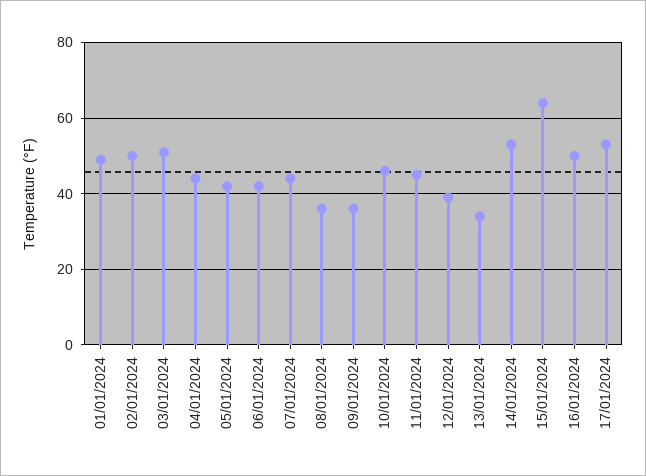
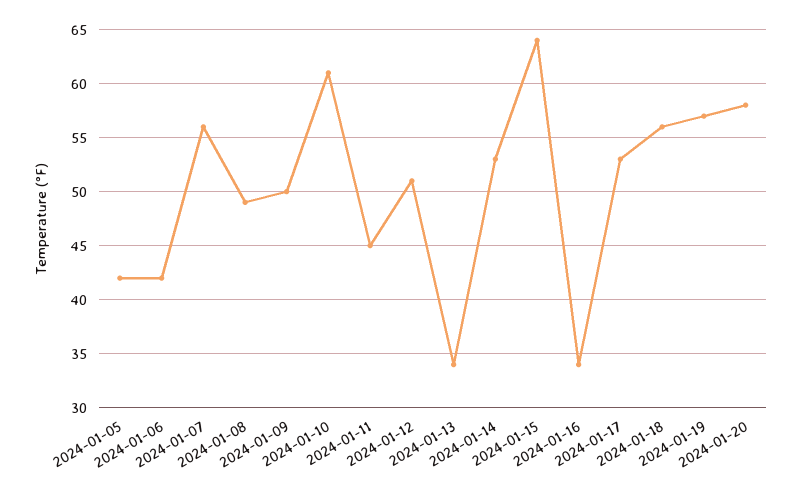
01/01/2024: 50 -> none
02/01/2024: 50 -> none
03/01/2024: 50 -> none
04/01/2024: 45 -> none
07/01/2024: 45 -> 56
08/01/2024: 35 -> 49
09/01/2024: 35 -> 50
10/01/2024: 45 -> 61
12/01/2024: 40 -> 51
16/01/2024: 50 -> 34
2024-01-18: none -> 56
2024-01-19: none -> 57
2024-01-20: none -> 58

